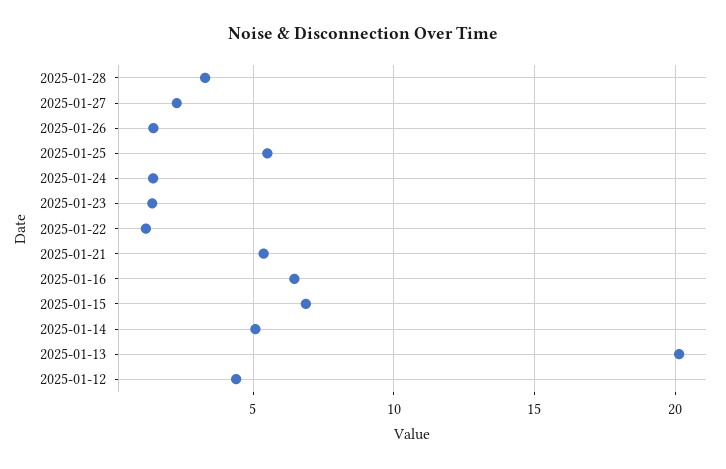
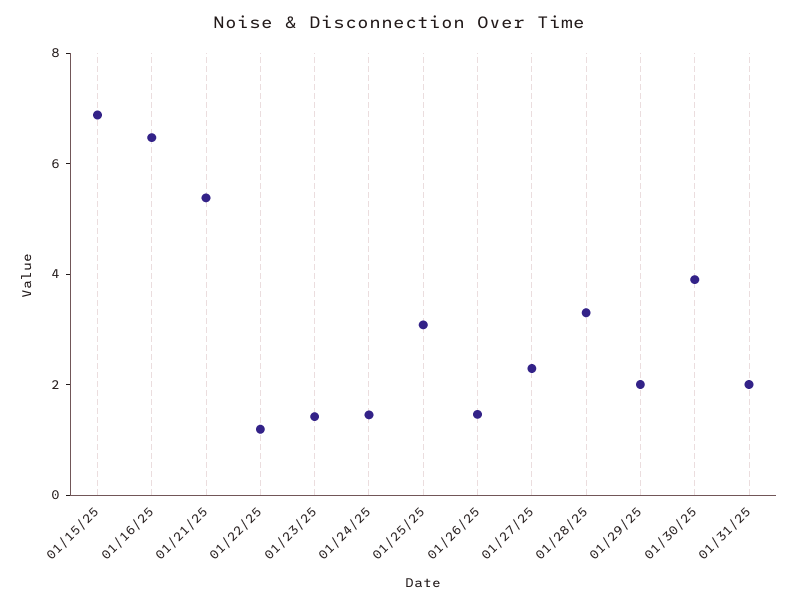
2025-01-25: 5.5 -> 3
2025-01-14: 5 -> none
2025-01-13: 20 -> none
2025-01-12: 4.5 -> none
01/29/25: none -> 2
01/30/25: none -> 4
01/31/25: none -> 2

